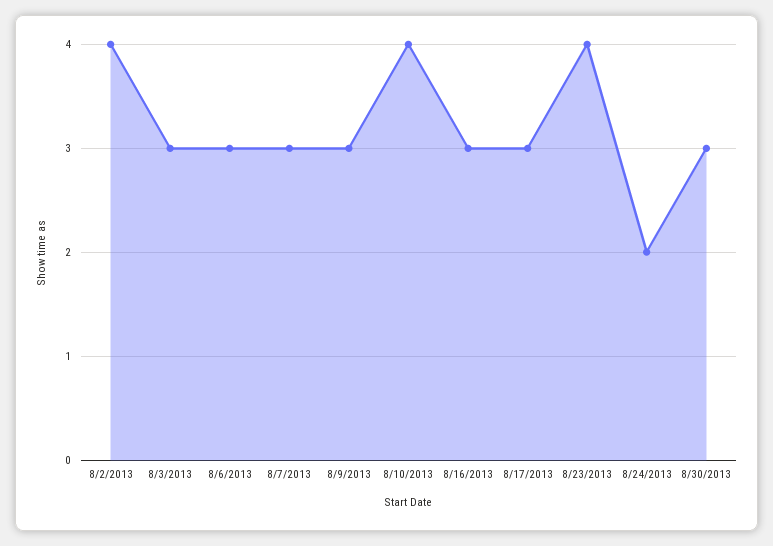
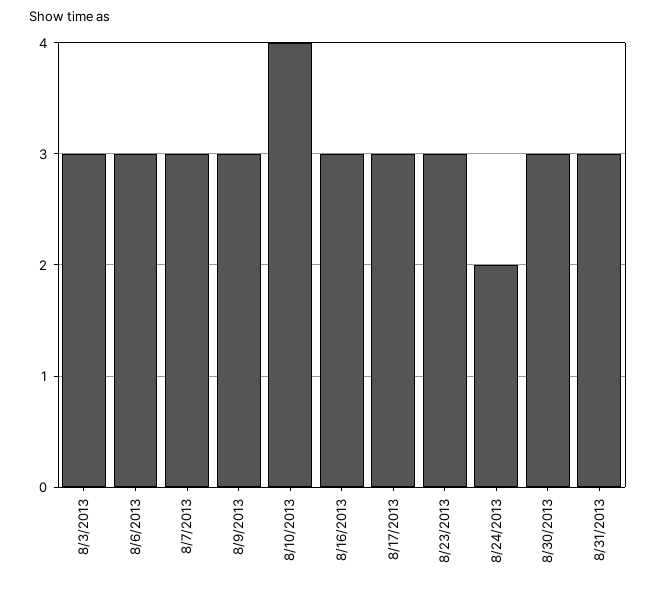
8/2/2013: 4 -> none
8/23/2013: 4 -> 3
8/31/2013: none -> 3

